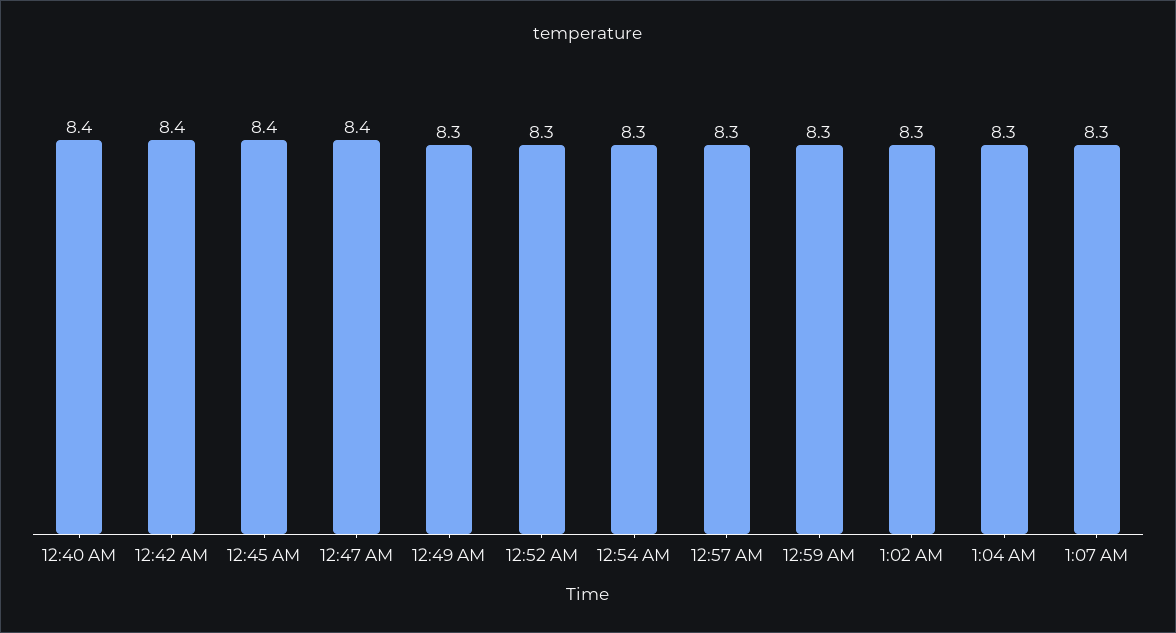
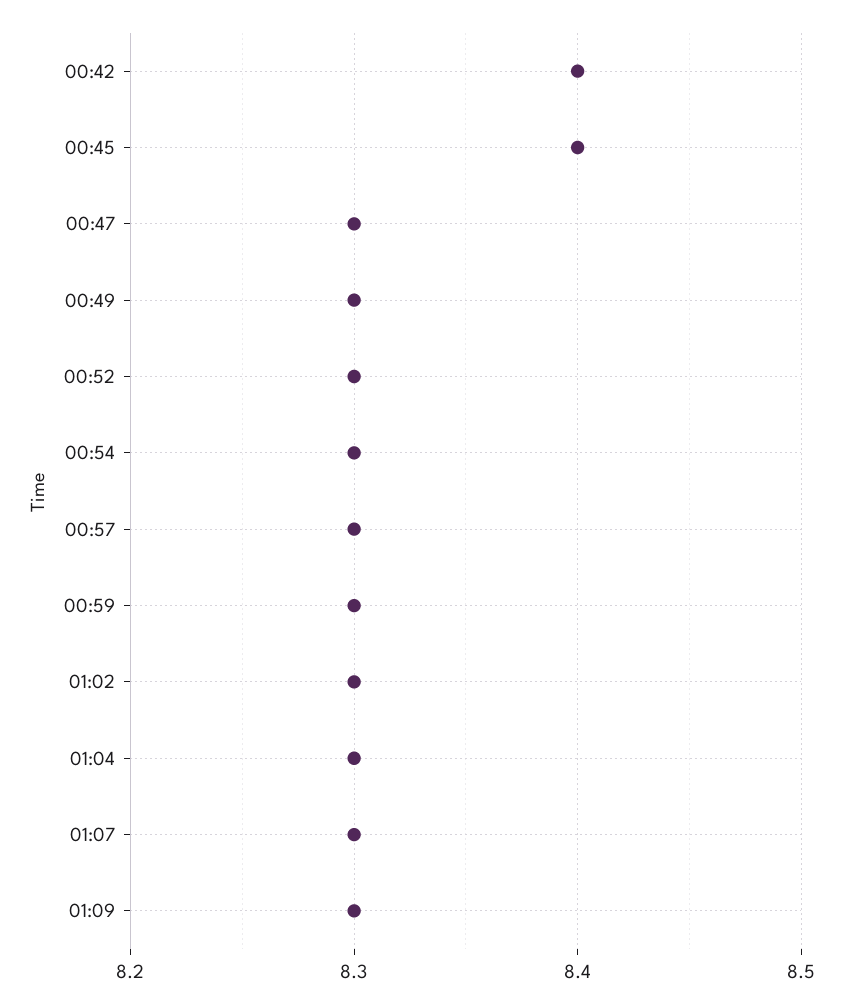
12:40 AM: 8.4 -> none
12:47 AM: 8.4 -> 8.3
01:09: none -> 8.3

